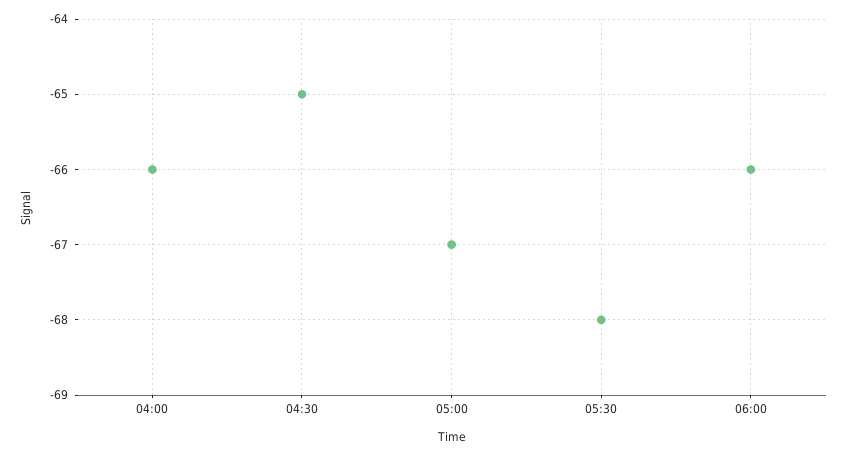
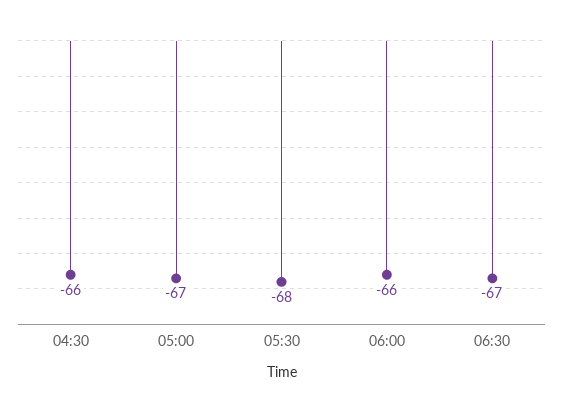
04:00: -66 -> none
04:30: -65 -> -66
06:30: none -> -67

